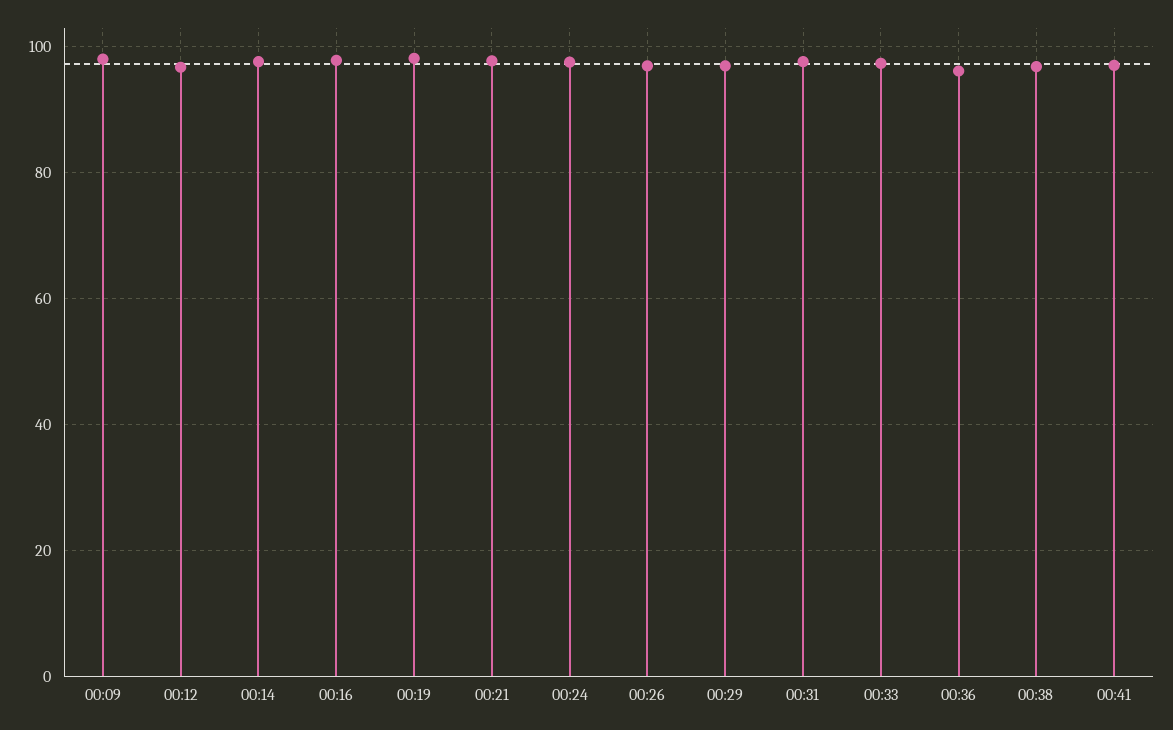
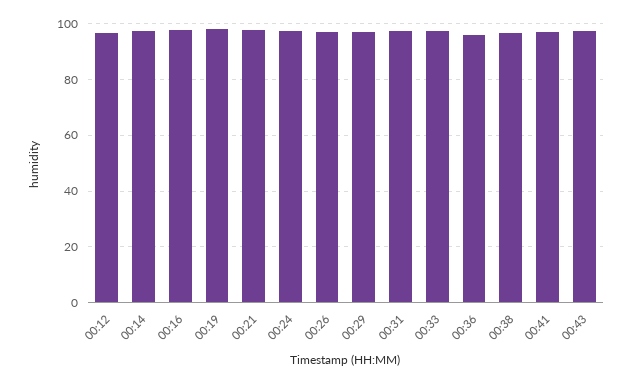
00:09: 98 -> none
00:43: none -> 97.5

